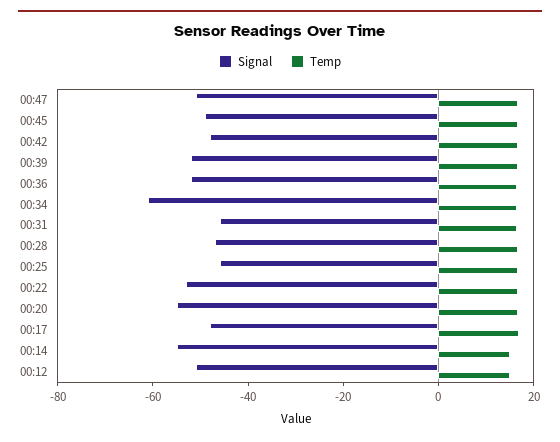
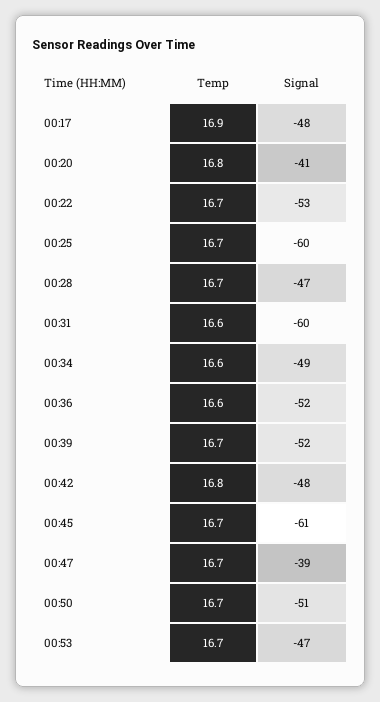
Signal, 00:47: -50 -> -39
Signal, 00:45: -50 -> -61
Signal, 00:34: -60 -> -49
Signal, 00:31: -45 -> -60
Signal, 00:25: -45 -> -60
Signal, 00:20: -55 -> -41
Signal, 00:14: -55 -> none
Temp, 00:14: 15 -> none
Signal, 00:12: -50 -> none
Temp, 00:12: 15 -> none
Temp, 00:50: none -> 16.7
Signal, 00:50: none -> -51
Temp, 00:53: none -> 16.7
Signal, 00:53: none -> -47

